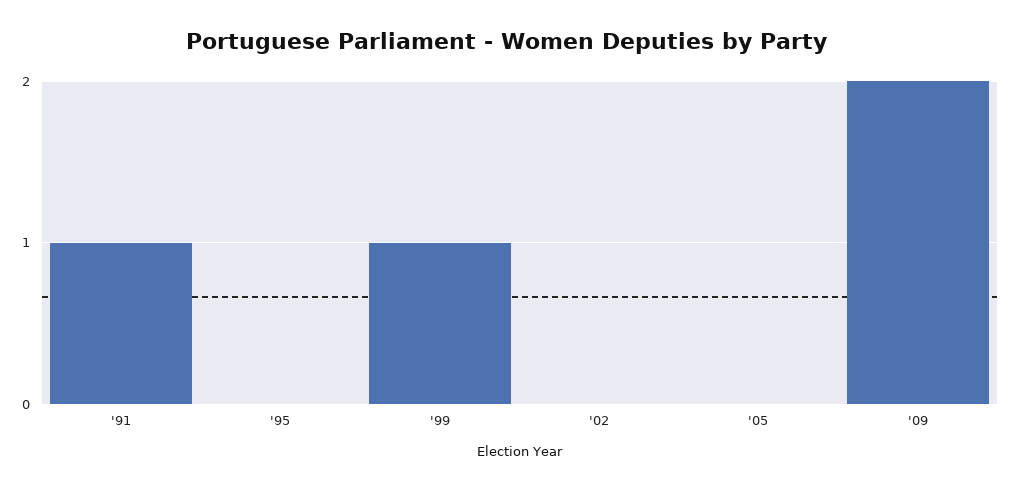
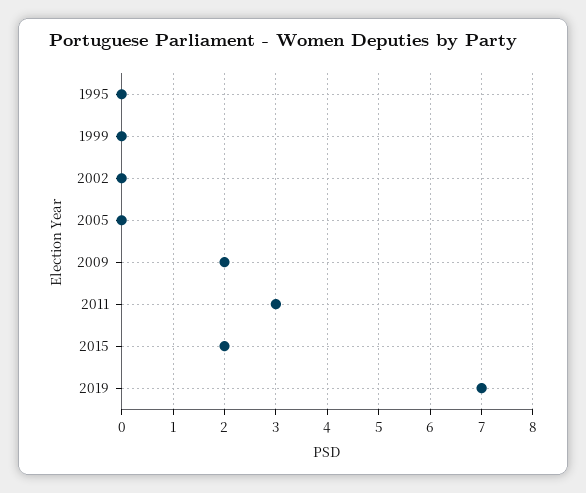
'91: 1 -> none
'99: 1 -> 0
2011: none -> 3
2015: none -> 2
2019: none -> 7

